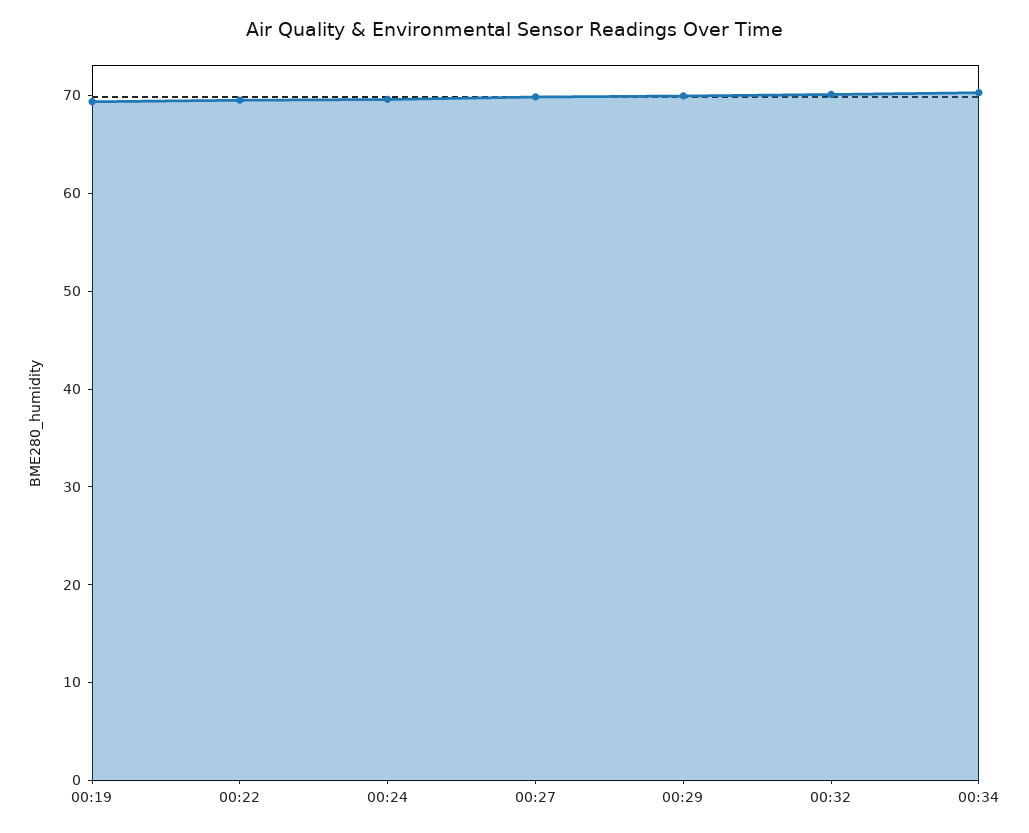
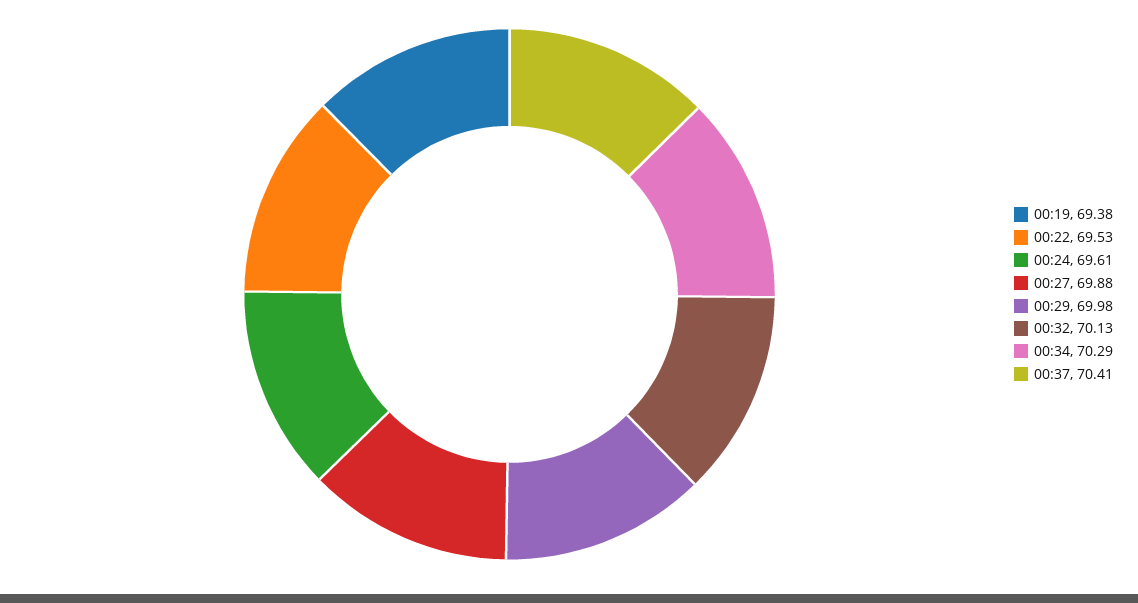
00:37: none -> 70.41

